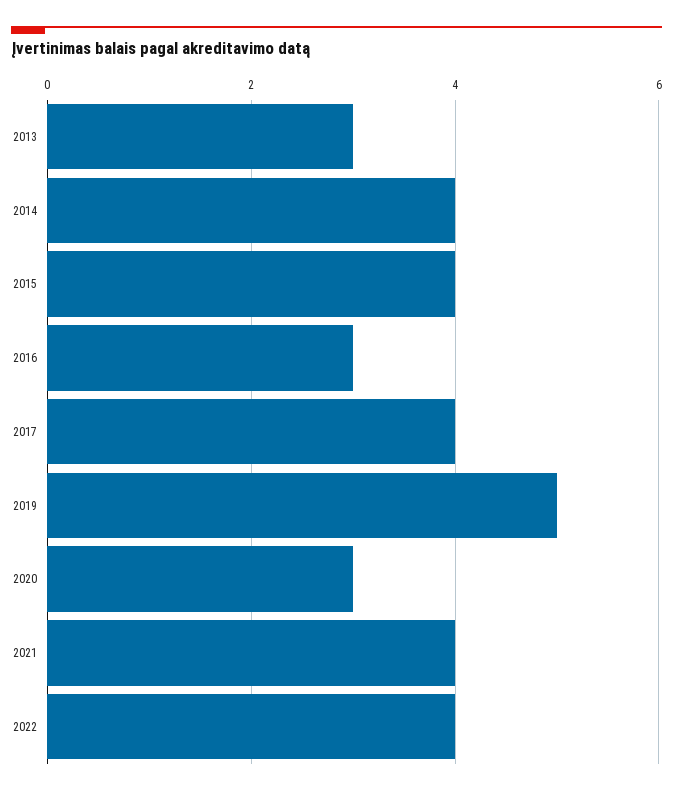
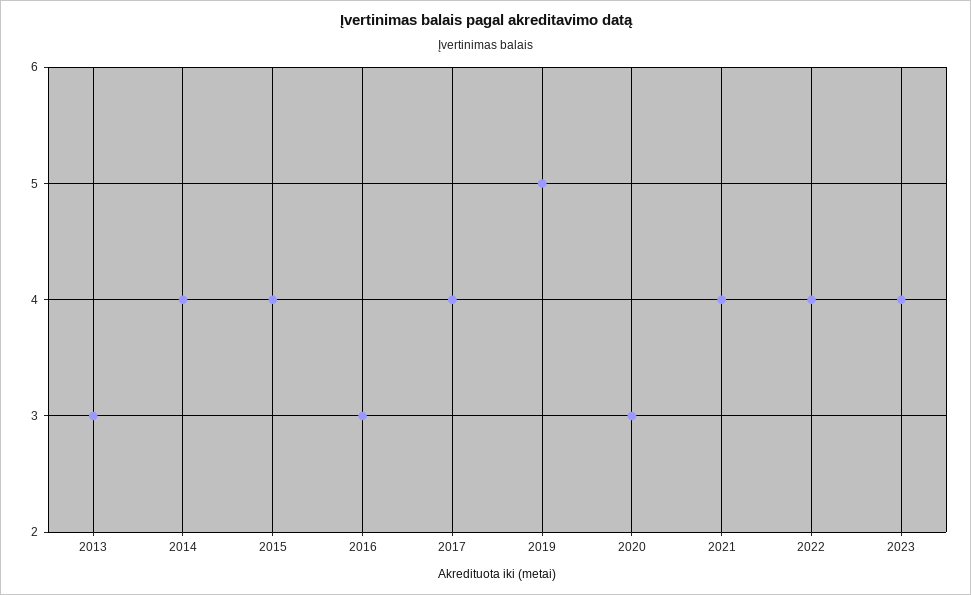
2023: none -> 4

